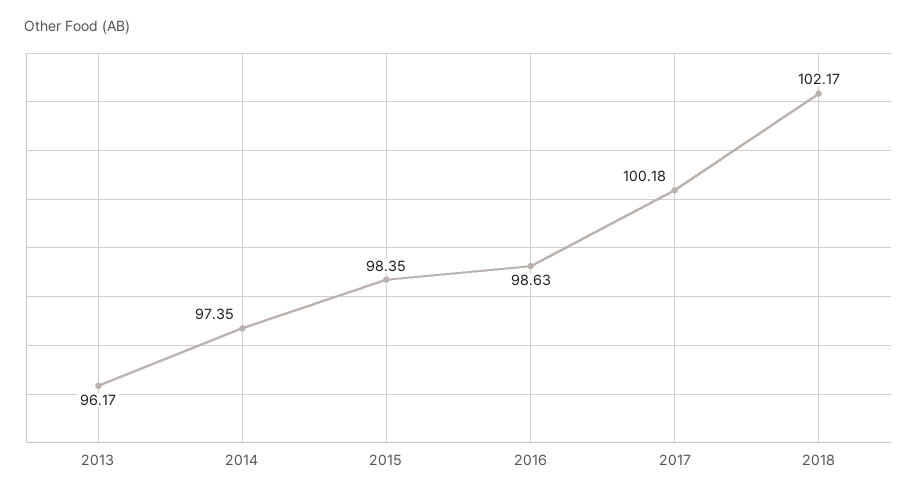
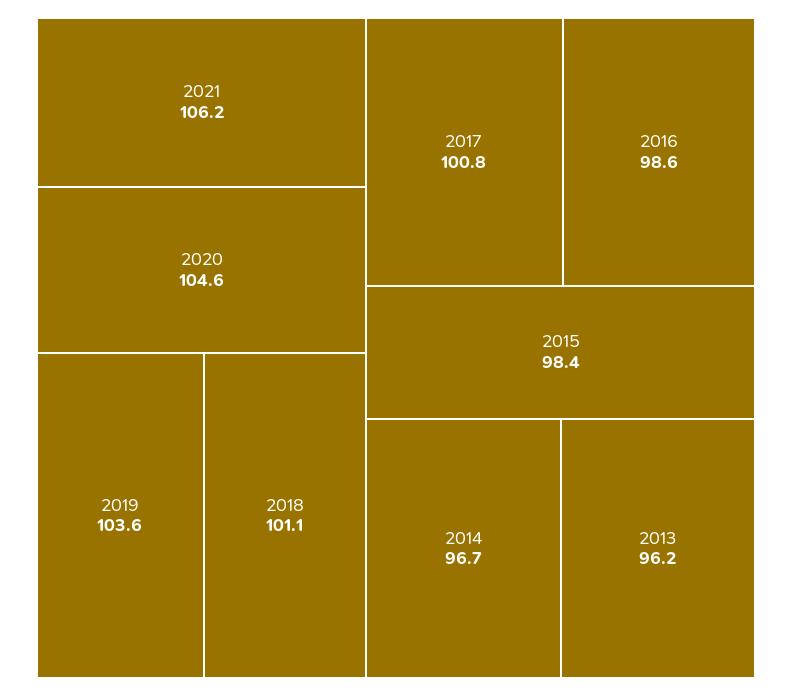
2014: 97.35 -> 96.7
2017: 100.18 -> 100.8
2018: 102.17 -> 101.1
2021: none -> 106.2
2020: none -> 104.6
2019: none -> 103.6

